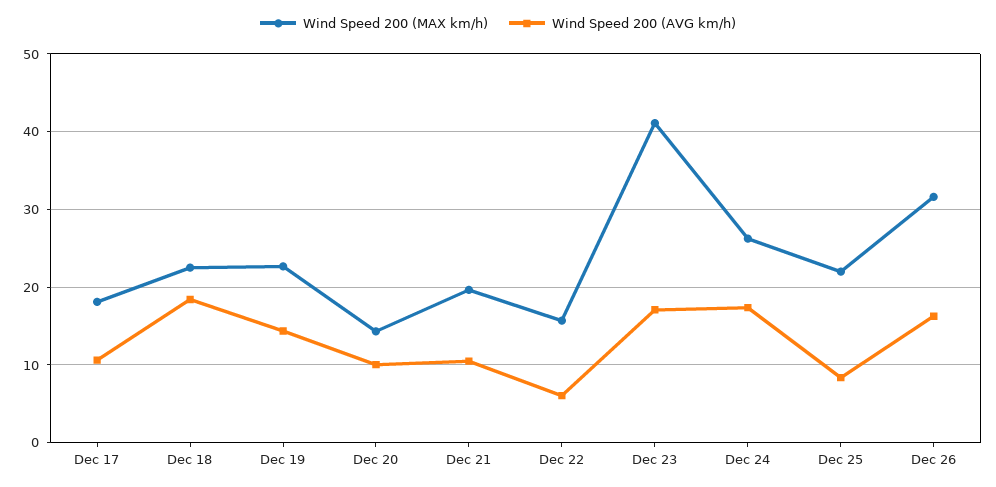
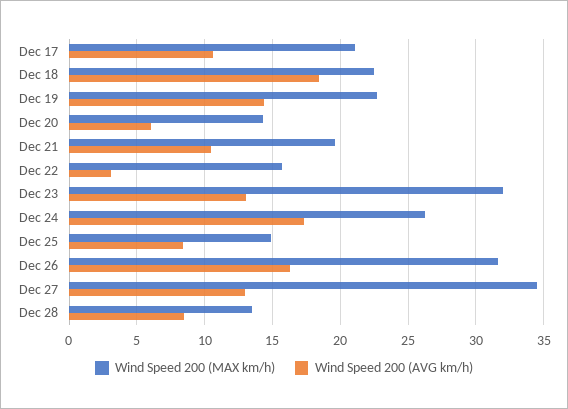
Wind Speed 200 (MAX km/h), Dec 17: 18 -> 21
Wind Speed 200 (AVG km/h), Dec 20: 10 -> 6
Wind Speed 200 (AVG km/h), Dec 22: 6 -> 3
Wind Speed 200 (MAX km/h), Dec 23: 41 -> 32
Wind Speed 200 (AVG km/h), Dec 23: 17 -> 13
Wind Speed 200 (MAX km/h), Dec 25: 22 -> 15
Wind Speed 200 (MAX km/h), Dec 27: none -> 34.5
Wind Speed 200 (AVG km/h), Dec 27: none -> 13
Wind Speed 200 (MAX km/h), Dec 28: none -> 13.5
Wind Speed 200 (AVG km/h), Dec 28: none -> 8.5

